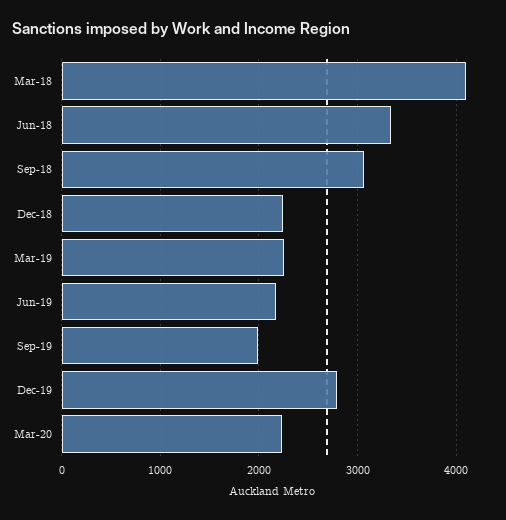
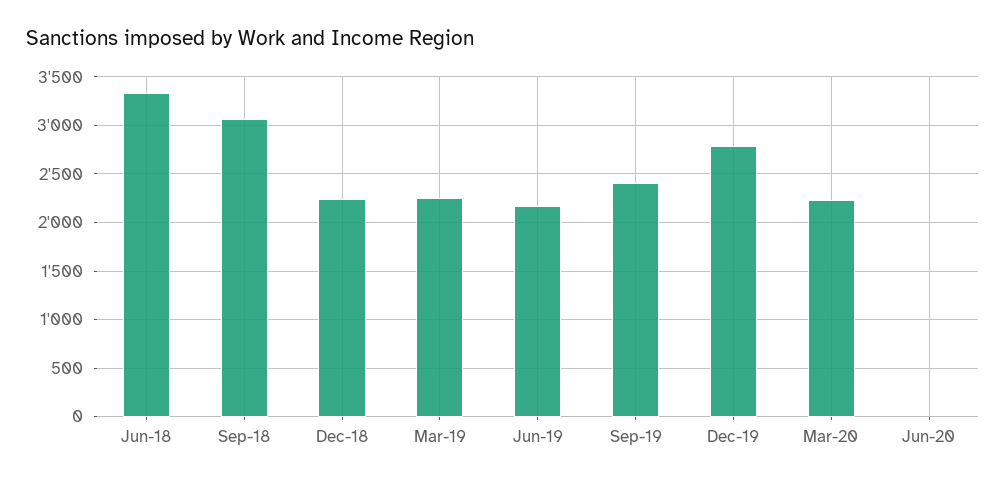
Mar-18: 4100 -> none
Sep-19: 2000 -> 2400
Jun-20: none -> 0

